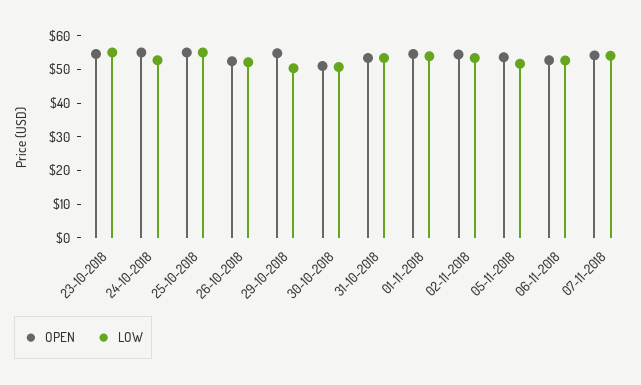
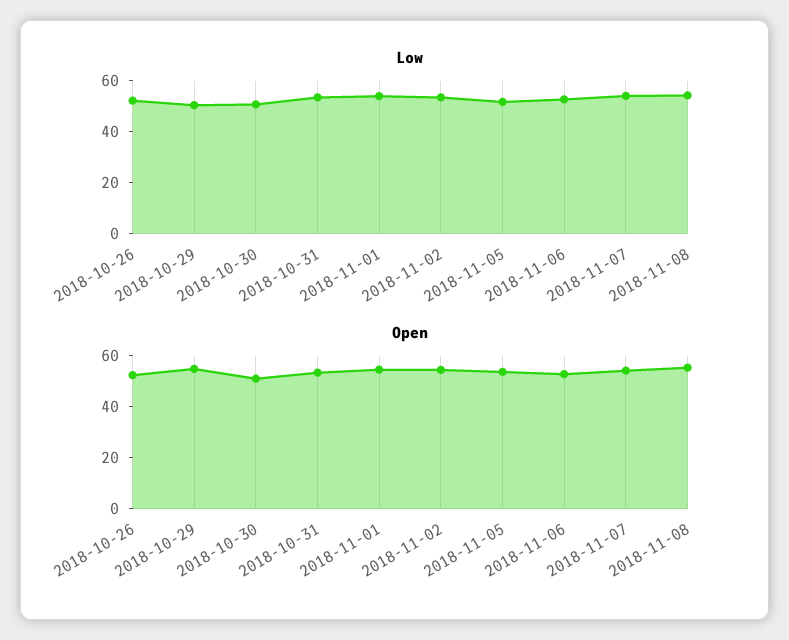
OPEN, 23-10-2018: 55 -> none
LOW, 23-10-2018: 55 -> none
OPEN, 24-10-2018: 55 -> none
LOW, 24-10-2018: 52.5 -> none
OPEN, 25-10-2018: 55 -> none
LOW, 25-10-2018: 55 -> none
LOW, 2018-11-08: none -> 55
OPEN, 2018-11-08: none -> 55

